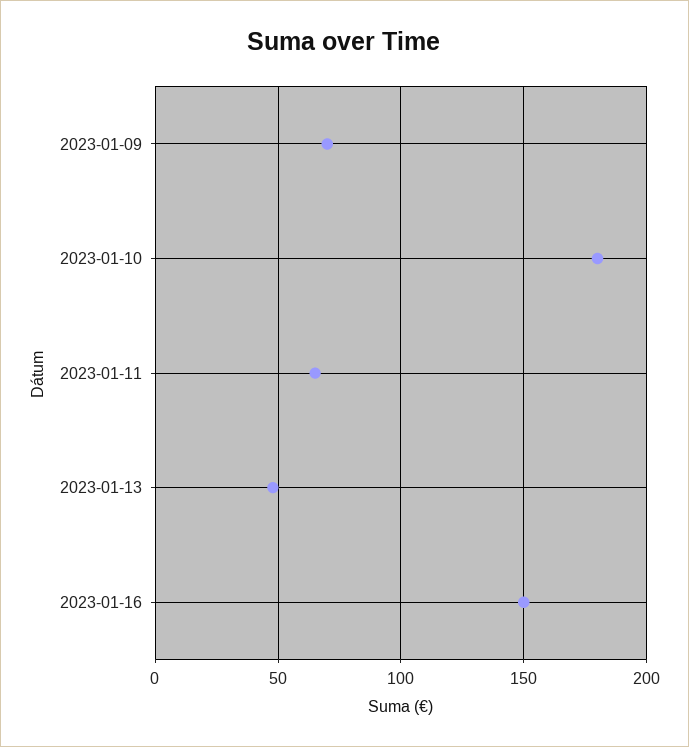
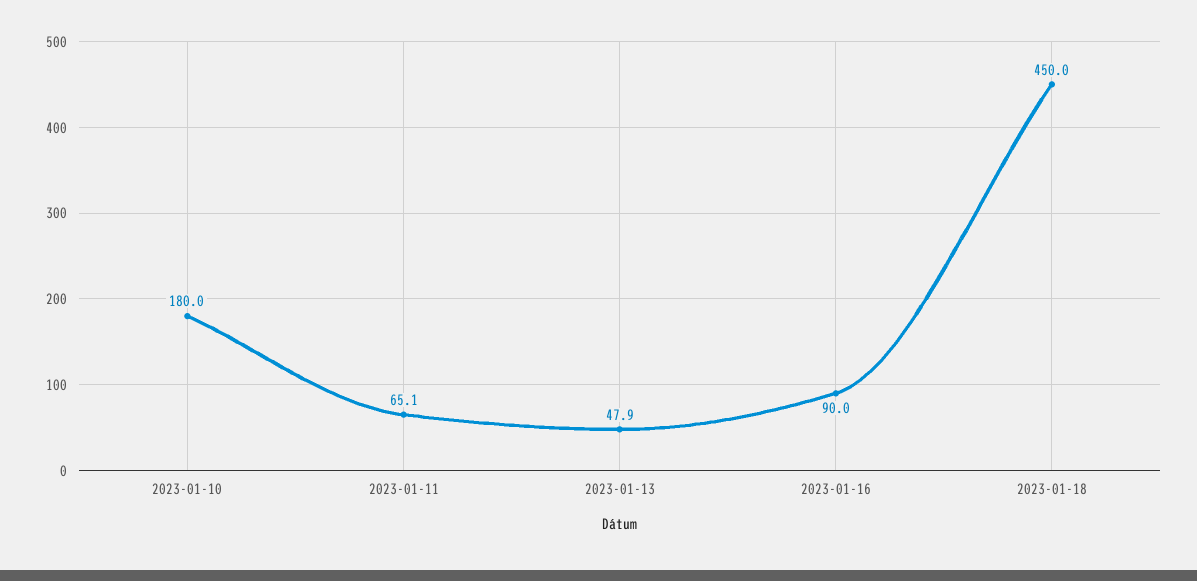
2023-01-09: 70 -> none
2023-01-16: 150 -> 90
2023-01-18: none -> 450

